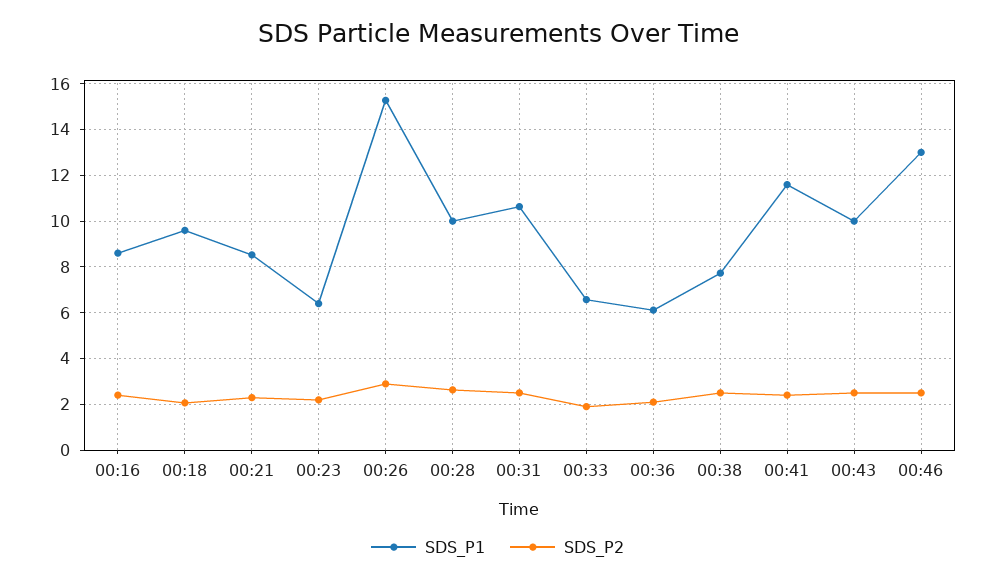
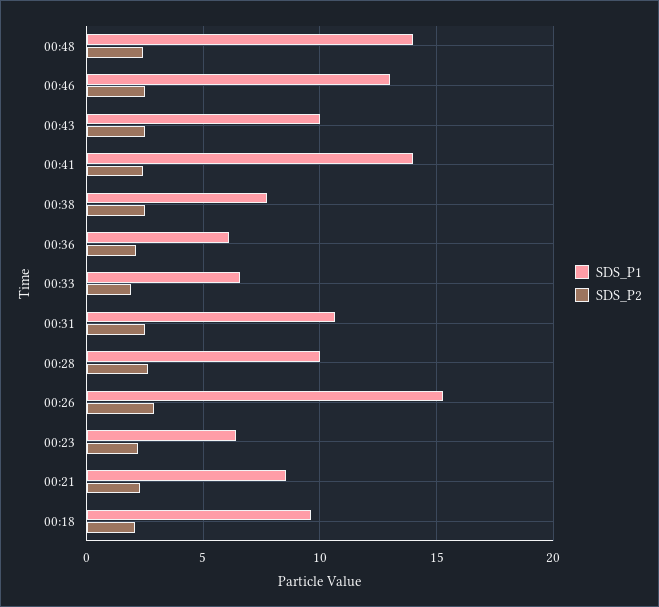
SDS_P1, 00:16: 8.5 -> none
SDS_P2, 00:16: 2.5 -> none
SDS_P1, 00:41: 11.5 -> 14
SDS_P1, 00:48: none -> 14
SDS_P2, 00:48: none -> 2.5

